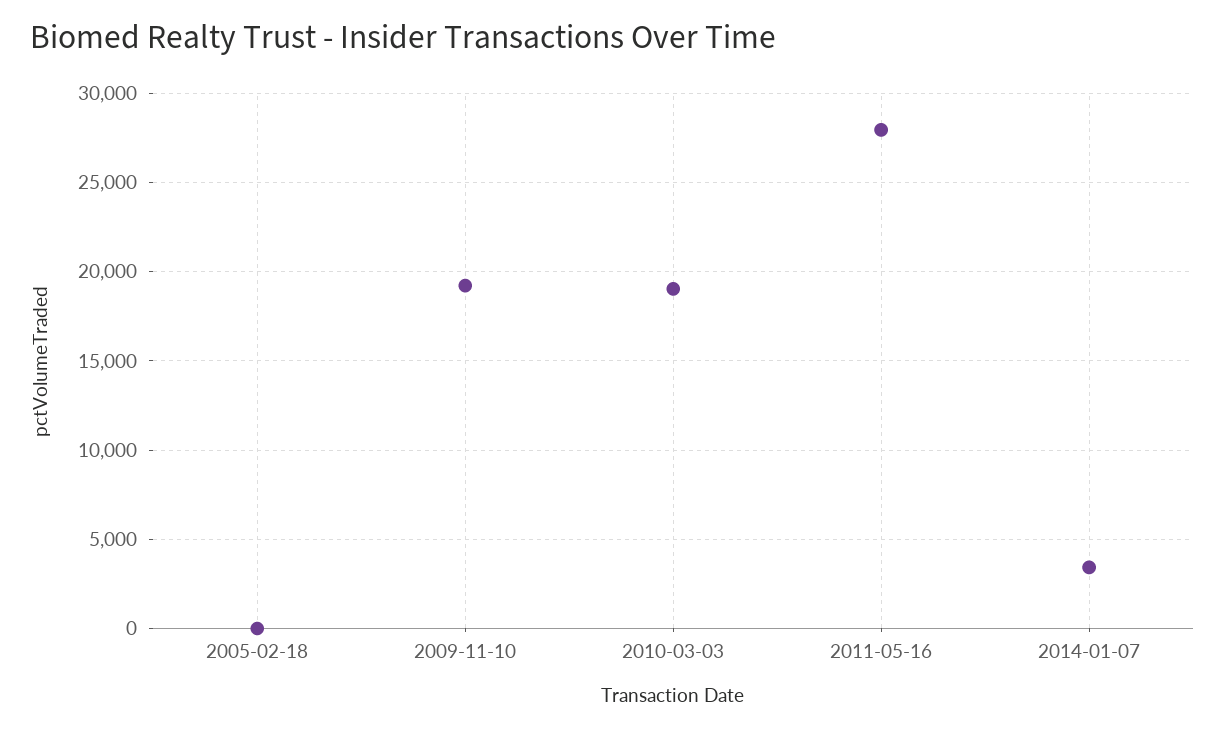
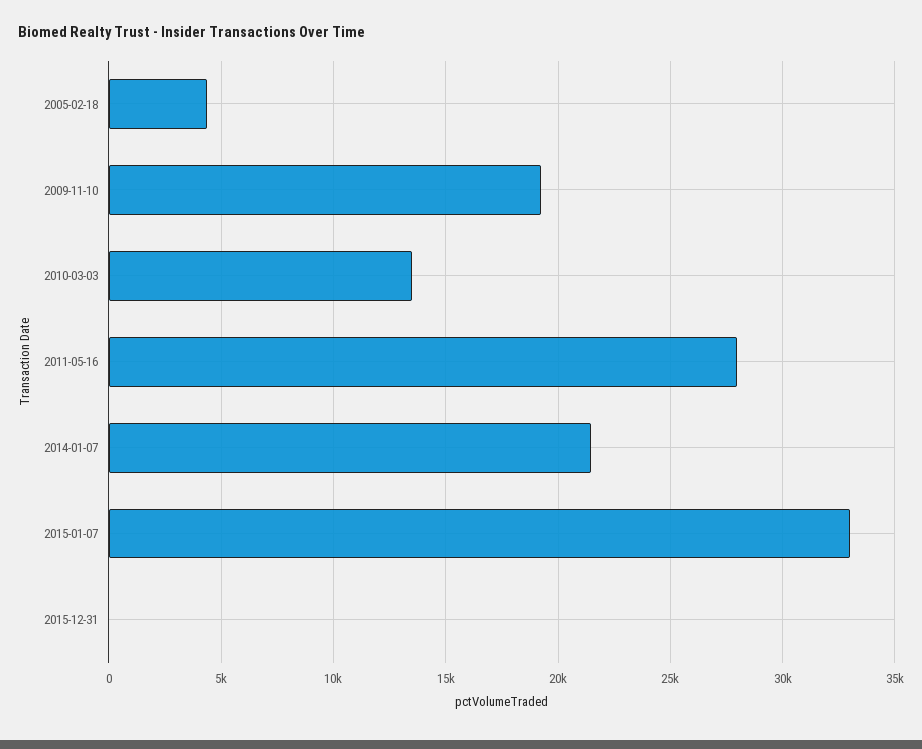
2005-02-18: 0 -> 4500
2010-03-03: 19000 -> 13500
2014-01-07: 3500 -> 21500
2015-01-07: none -> 33000
2015-12-31: none -> 0

